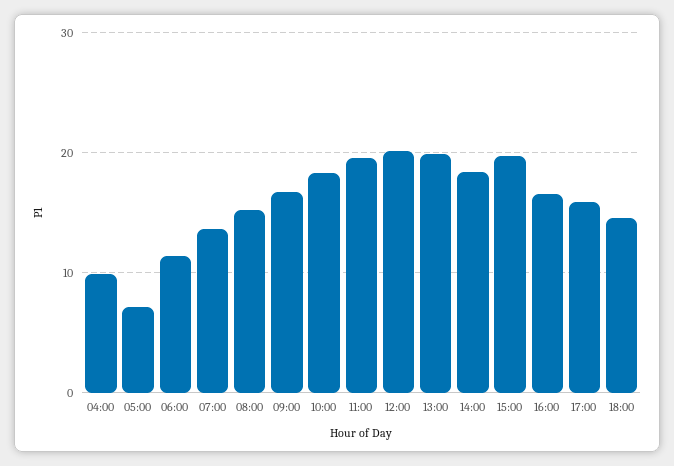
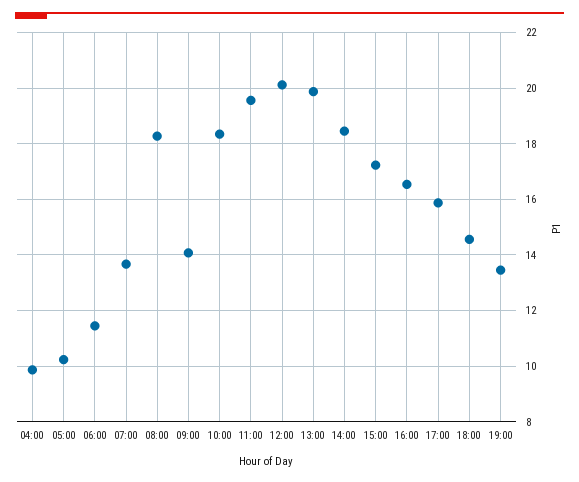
05:00: 7 -> 10.25
08:00: 15 -> 18.25
09:00: 17 -> 14
15:00: 20 -> 17.25
19:00: none -> 13.5

